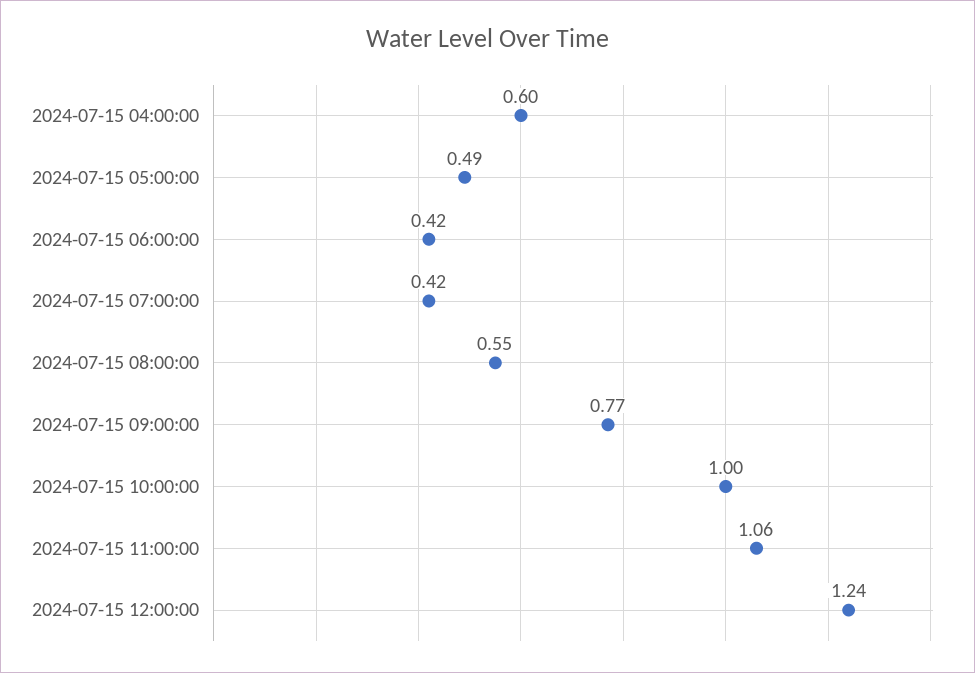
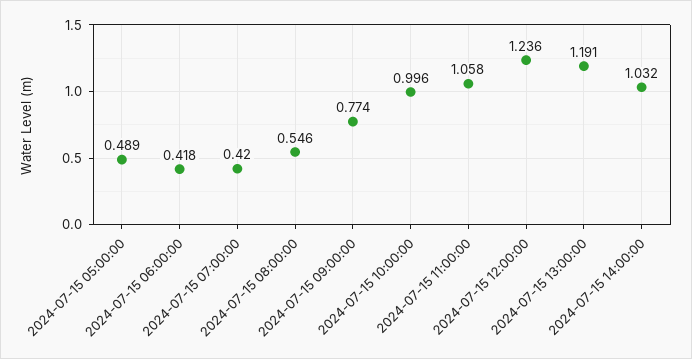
2024-07-15 04:00:00: 0.6 -> none
2024-07-15 13:00:00: none -> 1.191
2024-07-15 14:00:00: none -> 1.032

